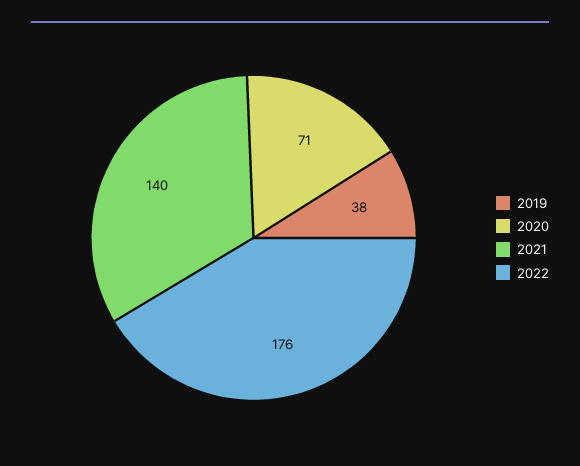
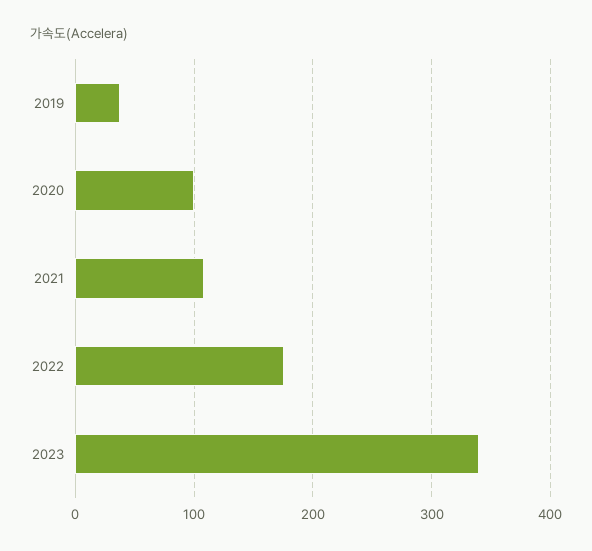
2020: 71 -> 100
2021: 140 -> 110
2023: none -> 340

